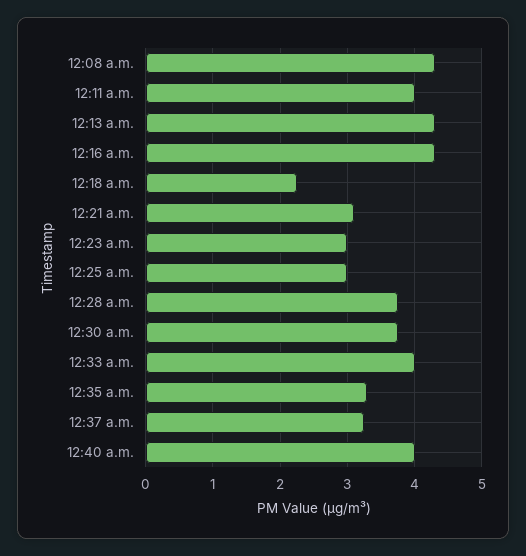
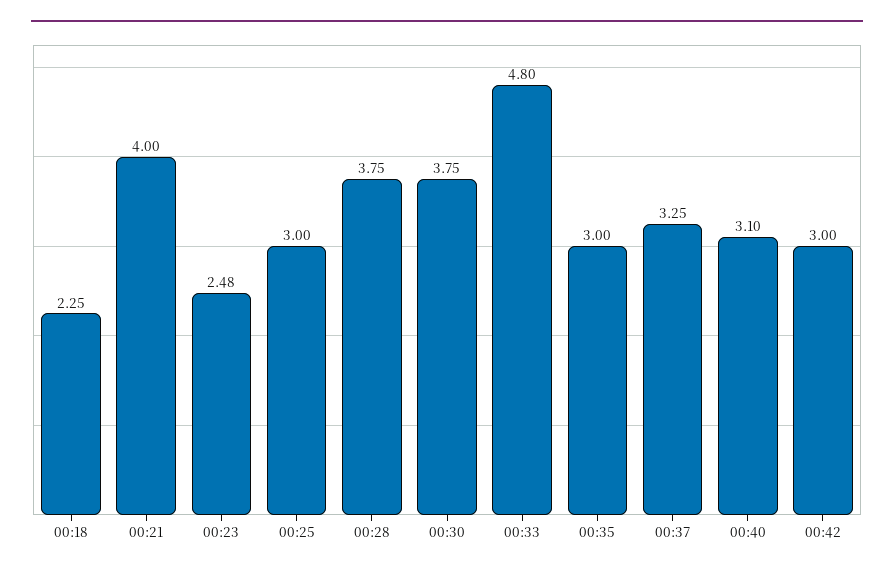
12:08 a.m.: 4.3 -> none
12:11 a.m.: 4 -> none
12:13 a.m.: 4.3 -> none
12:16 a.m.: 4.3 -> none
12:21 a.m.: 3.1 -> 4
12:23 a.m.: 3 -> 2.48
12:33 a.m.: 4 -> 4.8
12:35 a.m.: 3.3 -> 3
12:40 a.m.: 4 -> 3.1
00:42: none -> 3

